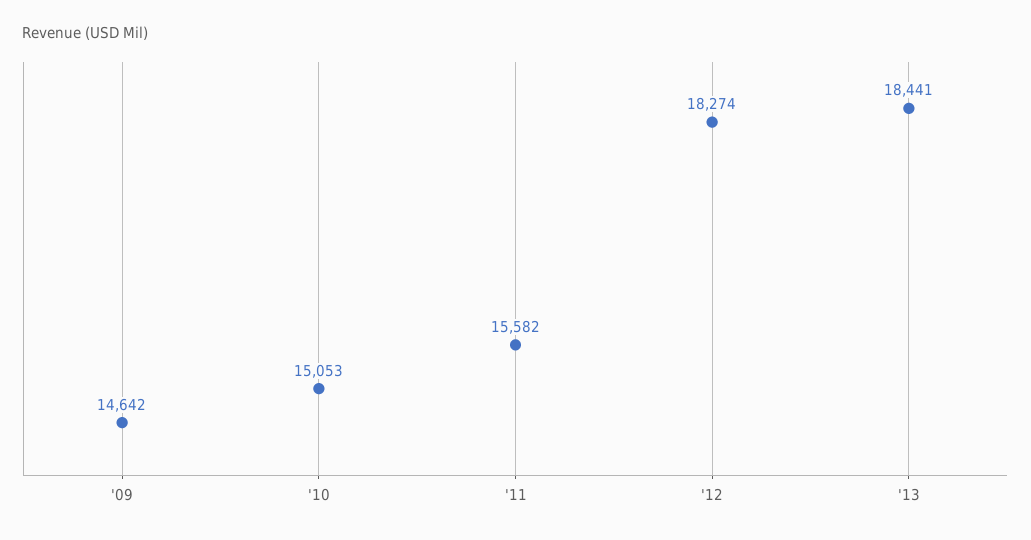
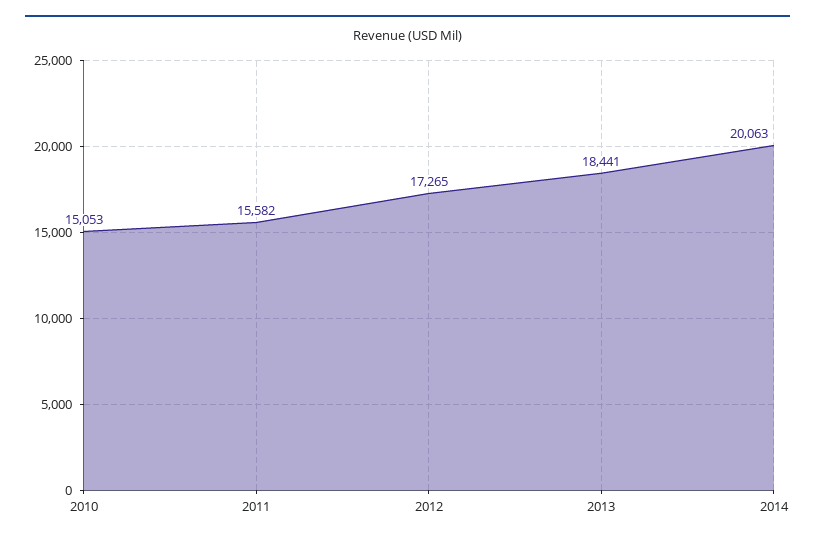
'09: 14642 -> none
'12: 18274 -> 17265
2014: none -> 20063

